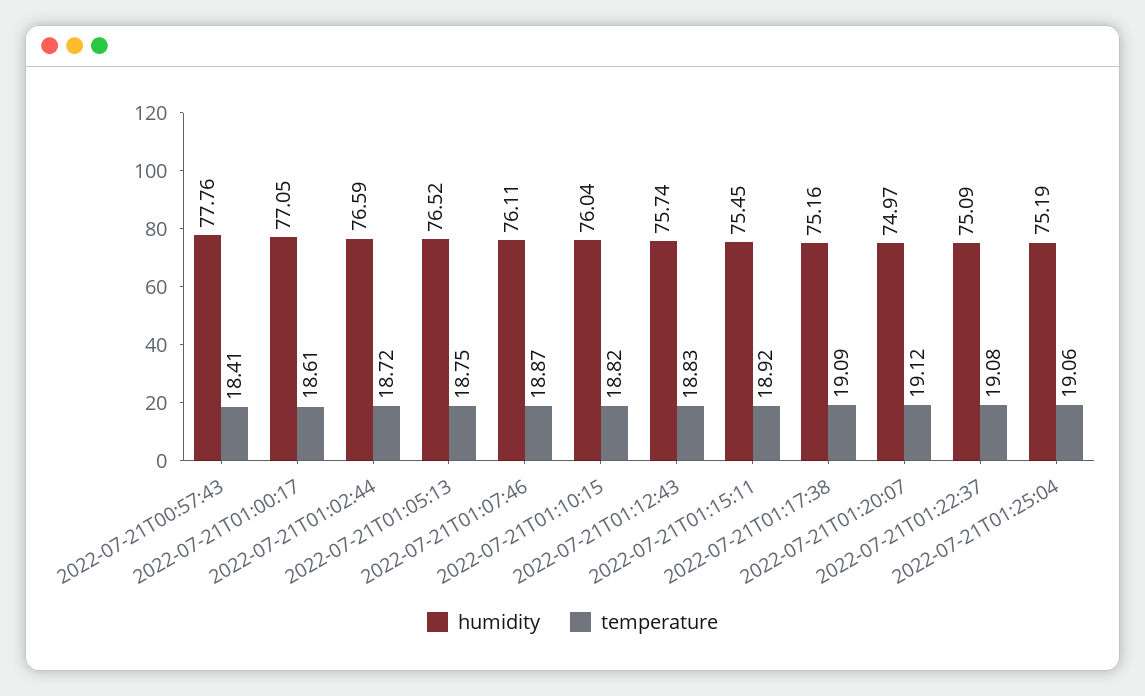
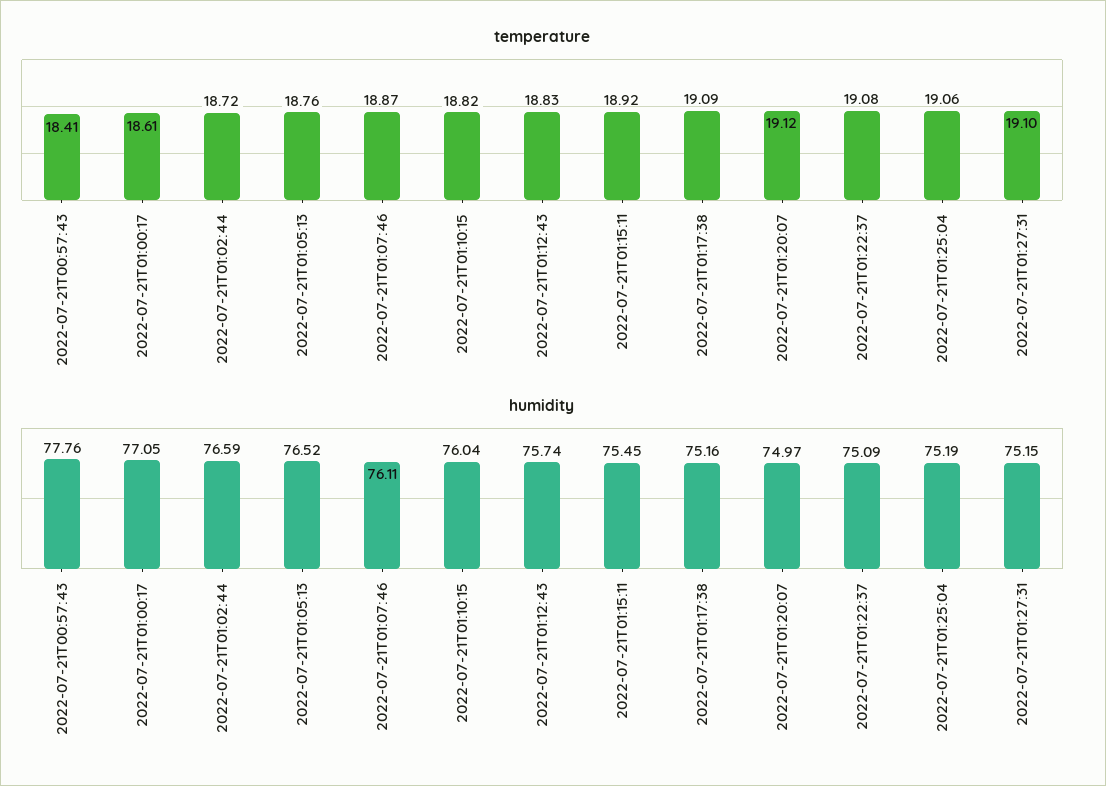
temperature, 2022-07-21T01:05:13: 18.75 -> 18.76
temperature, 2022-07-21T01:27:31: none -> 19.1
humidity, 2022-07-21T01:27:31: none -> 75.15

